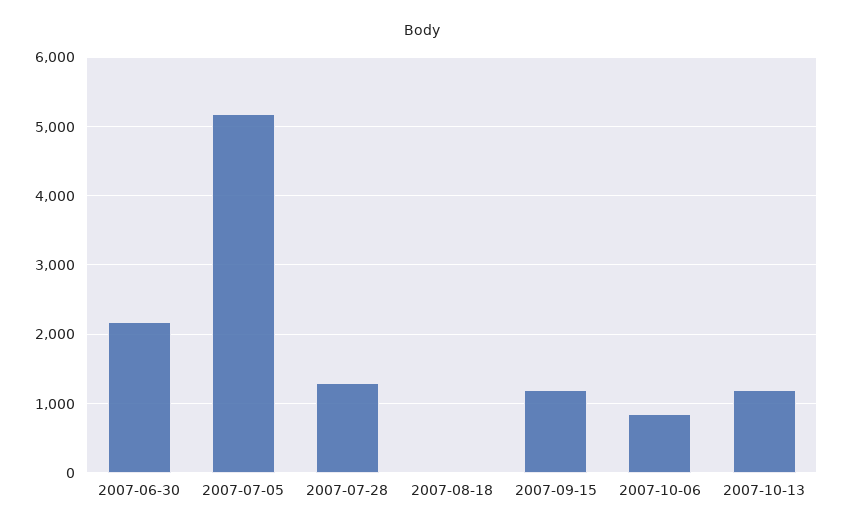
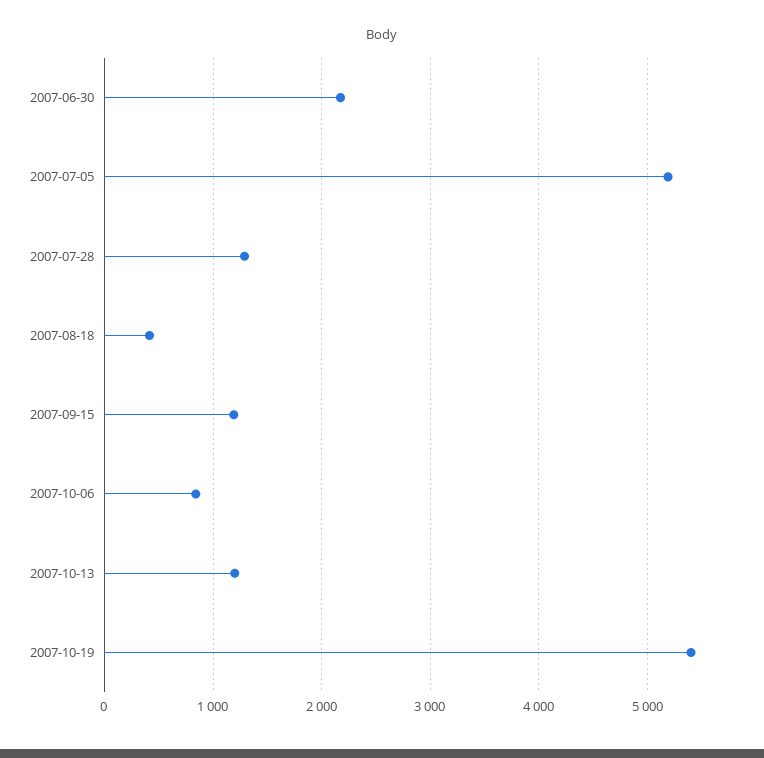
2007-08-18: 0 -> 400
2007-10-19: none -> 5400

